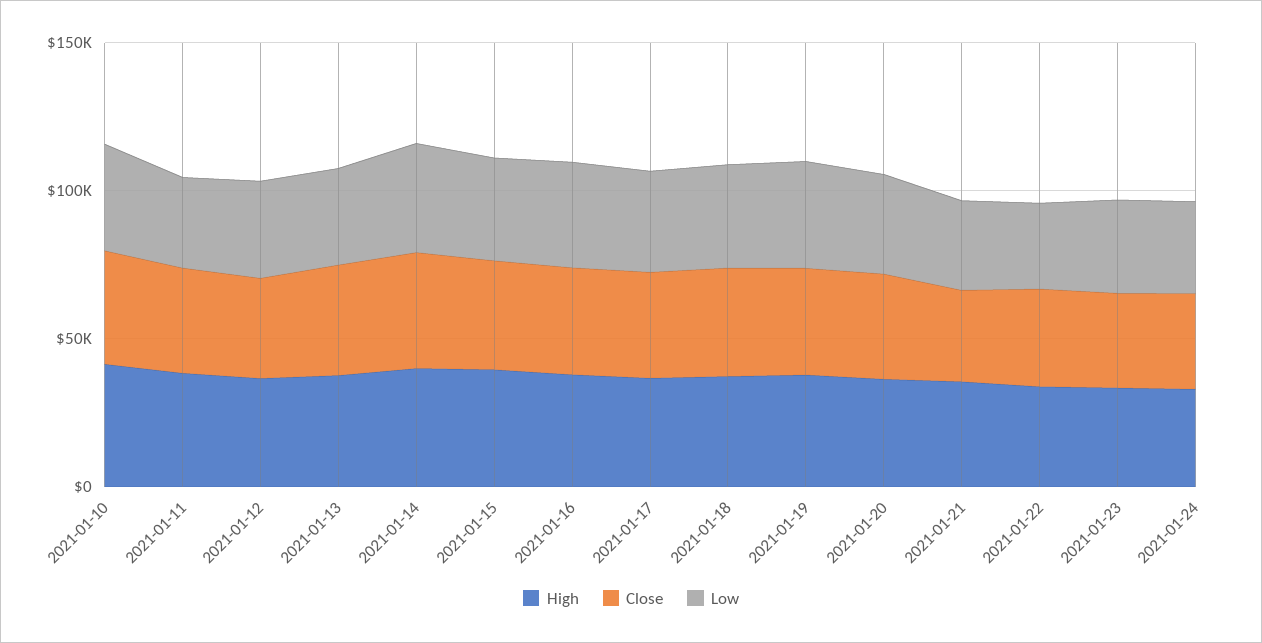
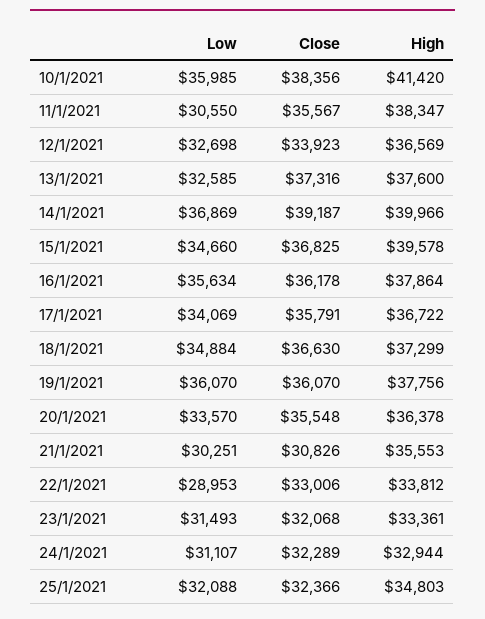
Low, 25/1/2021: none -> 32088
Close, 25/1/2021: none -> 32366
High, 25/1/2021: none -> 34803

